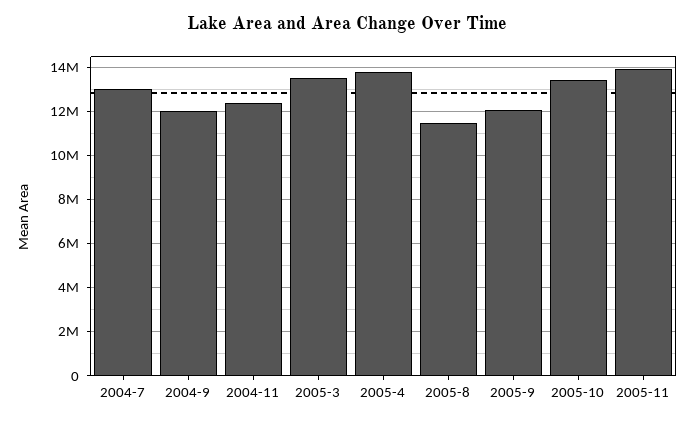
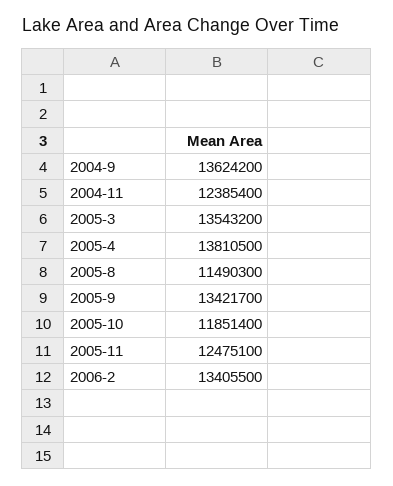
2004-7: 13000000 -> none
2004-9: 12000000 -> 13624200
2005-9: 12000000 -> 13421700
2005-10: 13500000 -> 11851400
2005-11: 14000000 -> 12475100
2006-2: none -> 13405500

